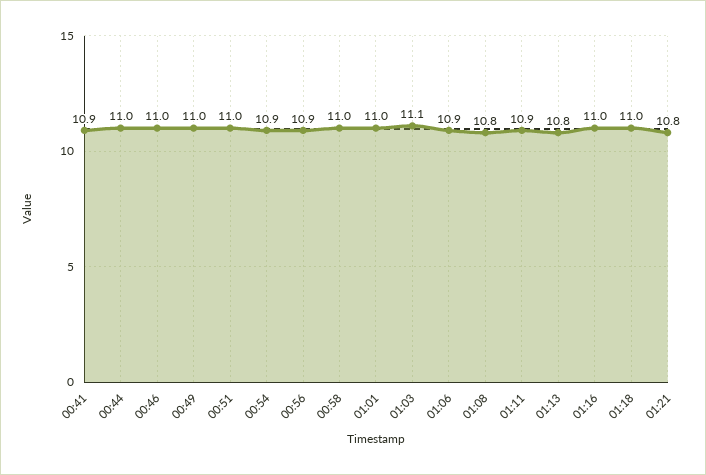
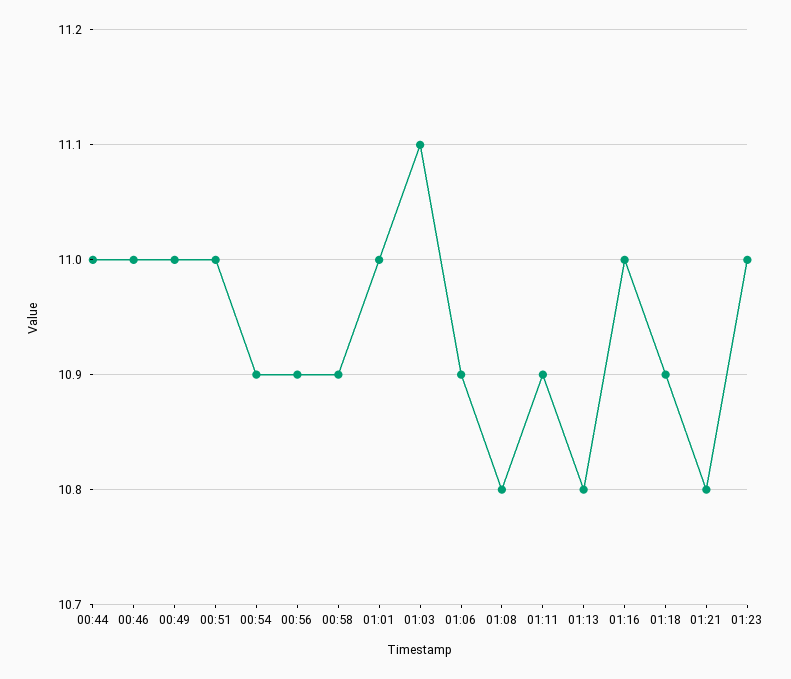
00:41: 10.9 -> none
00:58: 11 -> 10.9
01:18: 11 -> 10.9
01:23: none -> 11

